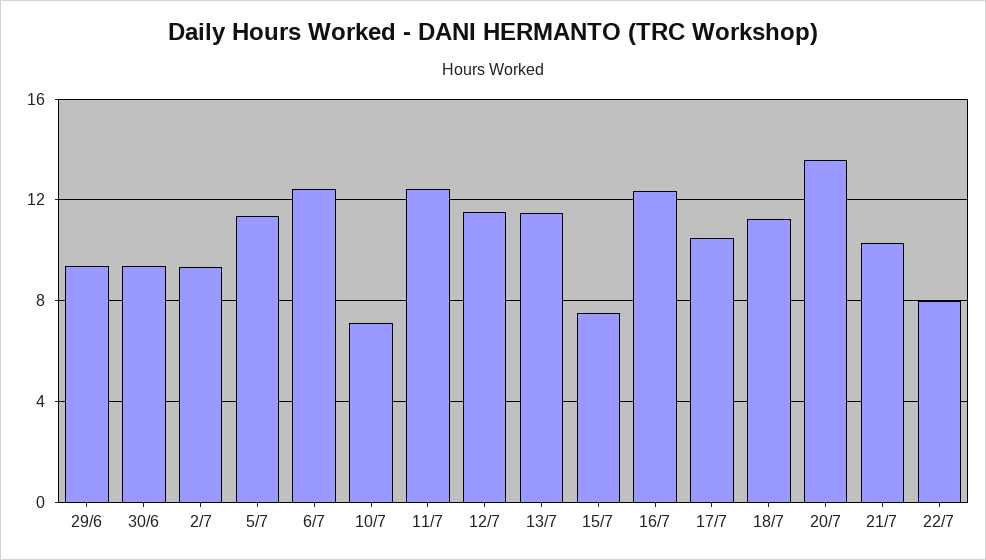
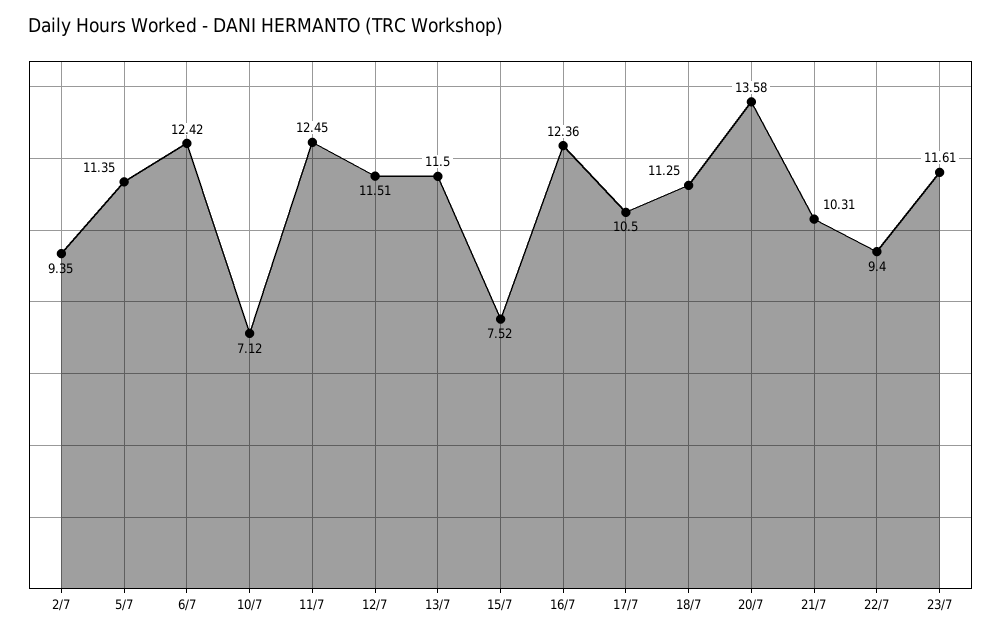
29/6: 9.5 -> none
30/6: 9.5 -> none
22/7: 8 -> 9.4
23/7: none -> 11.61

